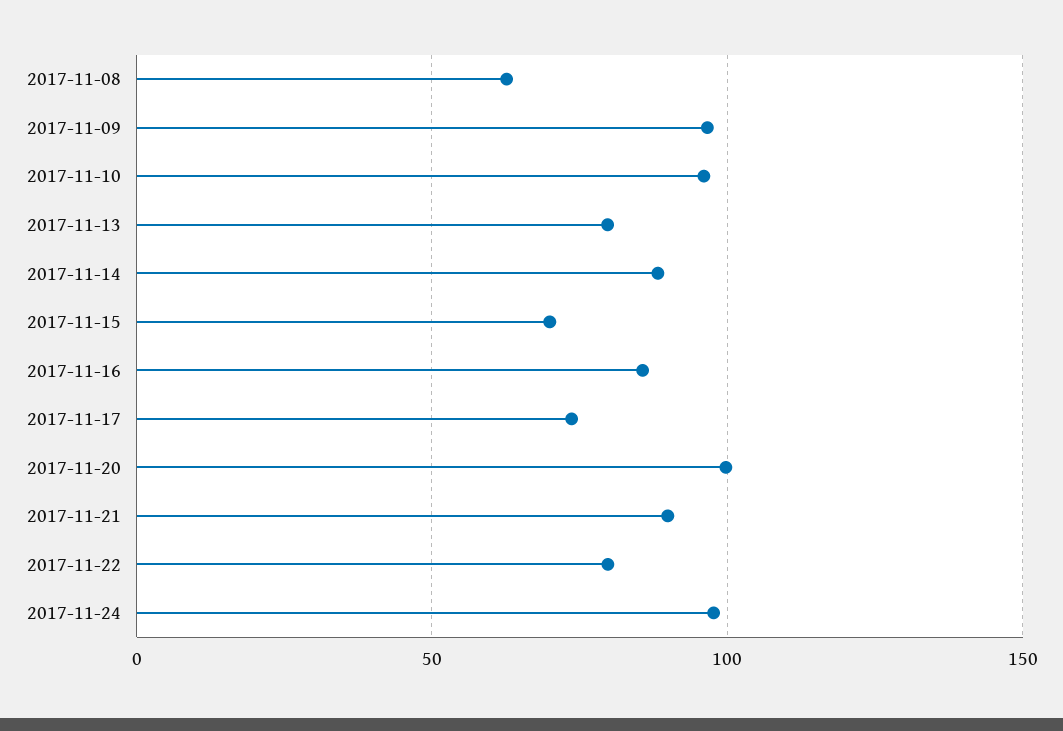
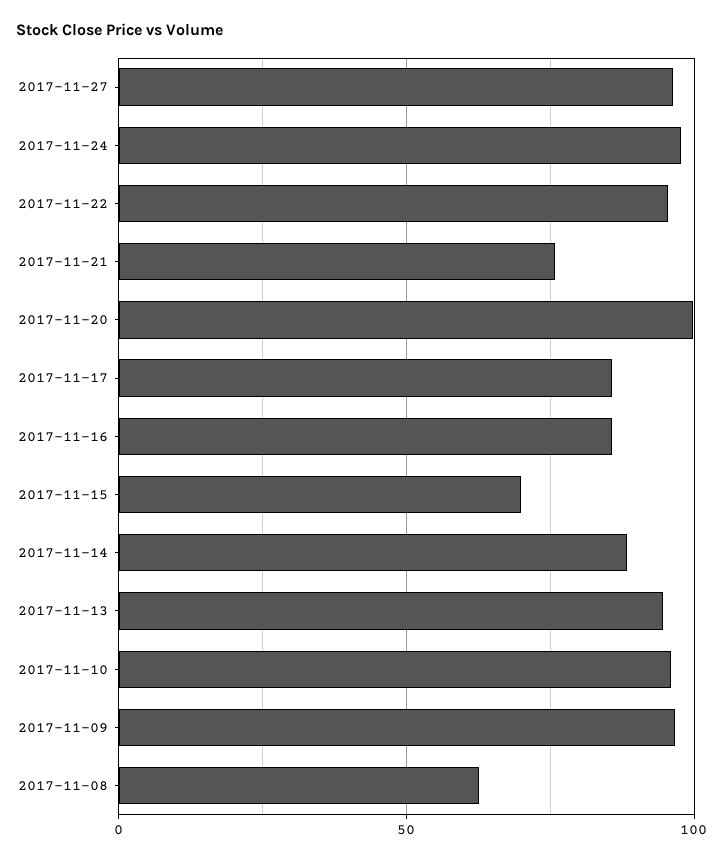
2017-11-13: 80 -> 95
2017-11-17: 75 -> 85
2017-11-21: 90 -> 75
2017-11-22: 80 -> 95
2017-11-27: none -> 95

